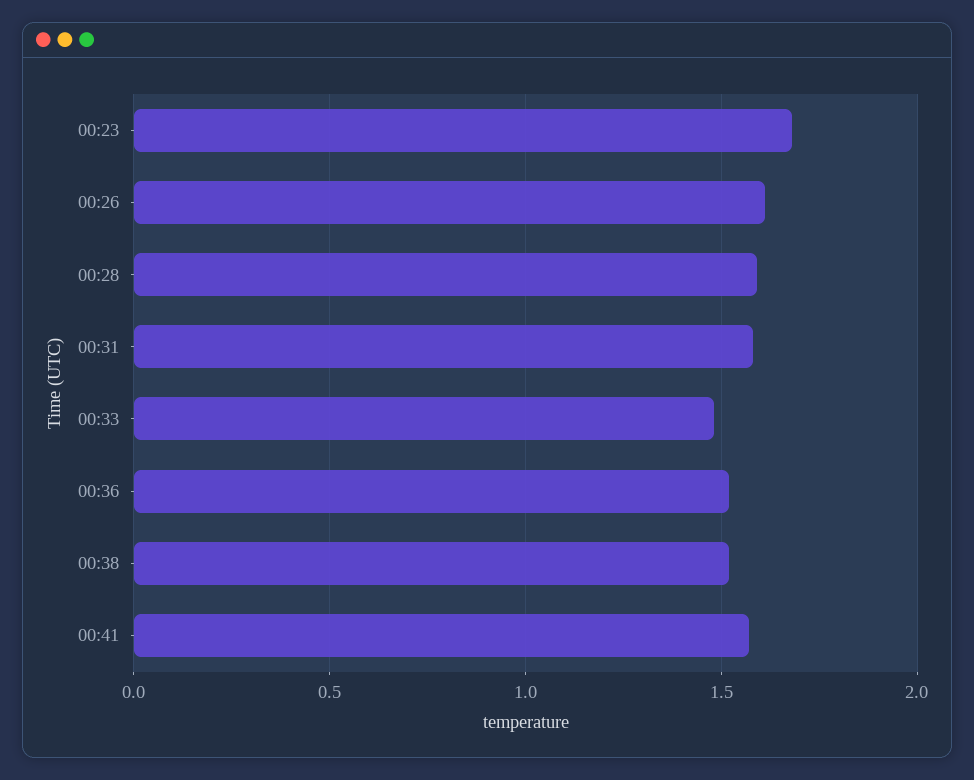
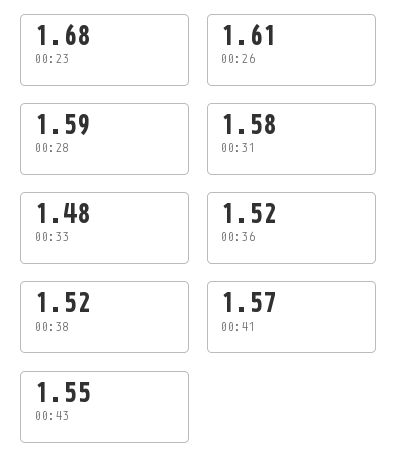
00:43: none -> 1.55

